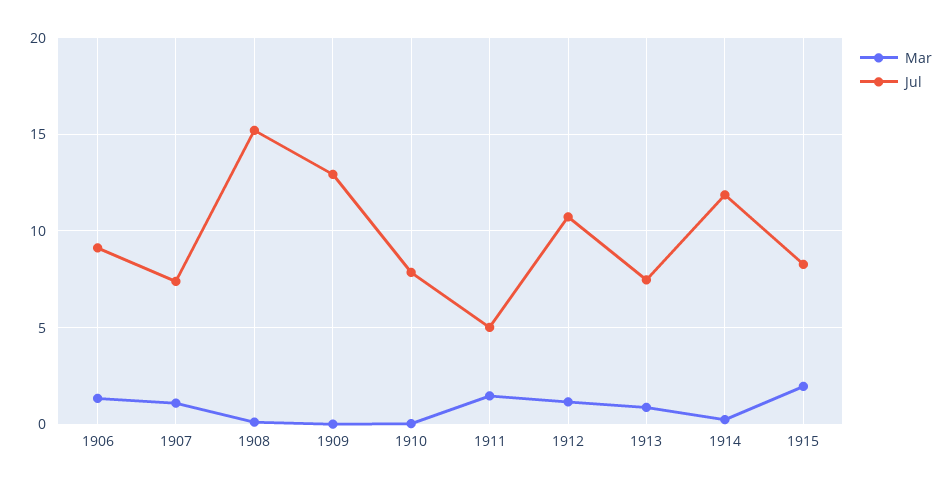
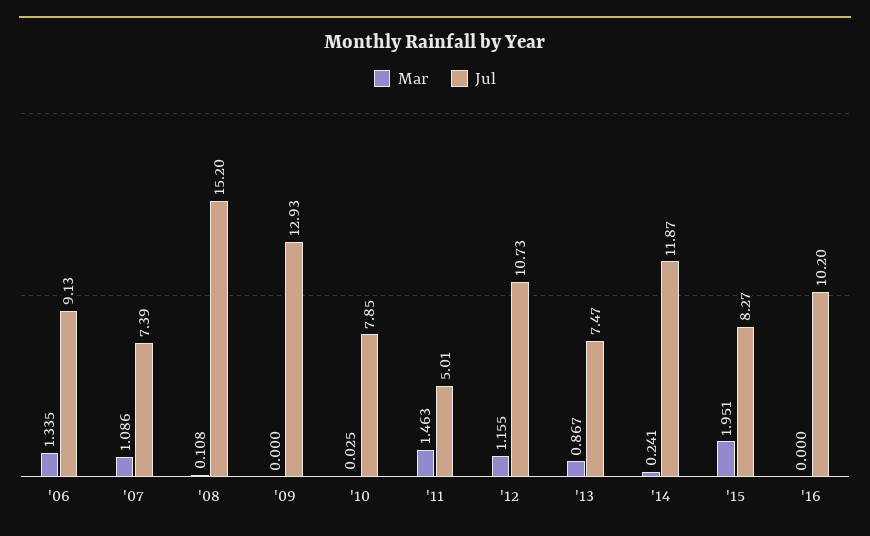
Mar, '16: none -> 0
Jul, '16: none -> 10.2

